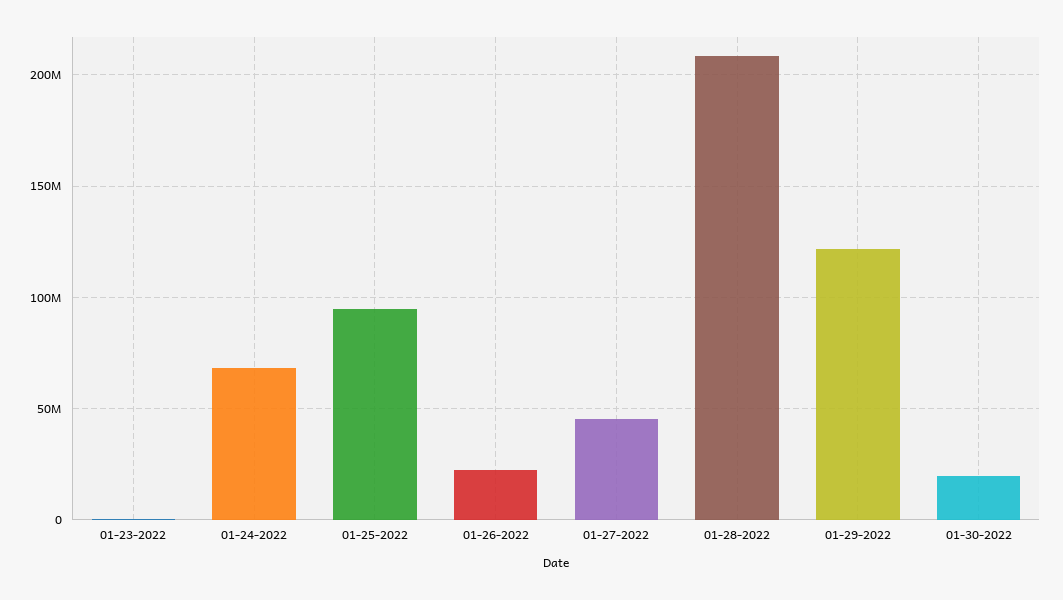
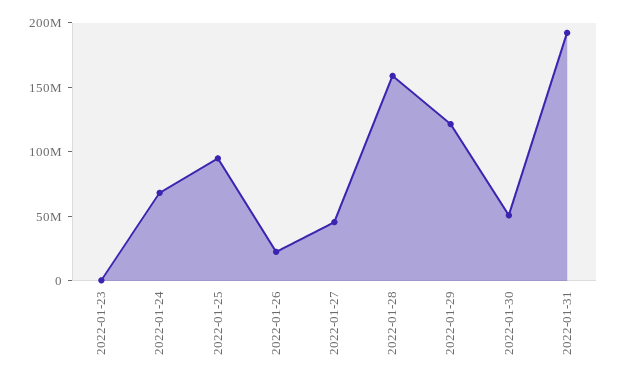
01-28-2022: 210000000 -> 160000000
01-30-2022: 20000000 -> 50000000
2022-01-31: none -> 190000000

